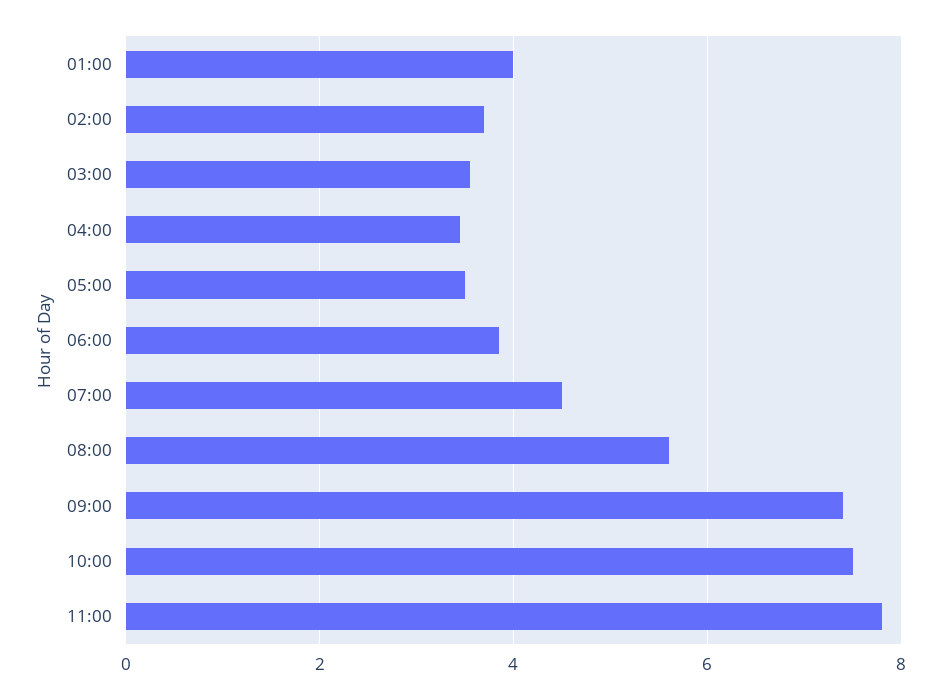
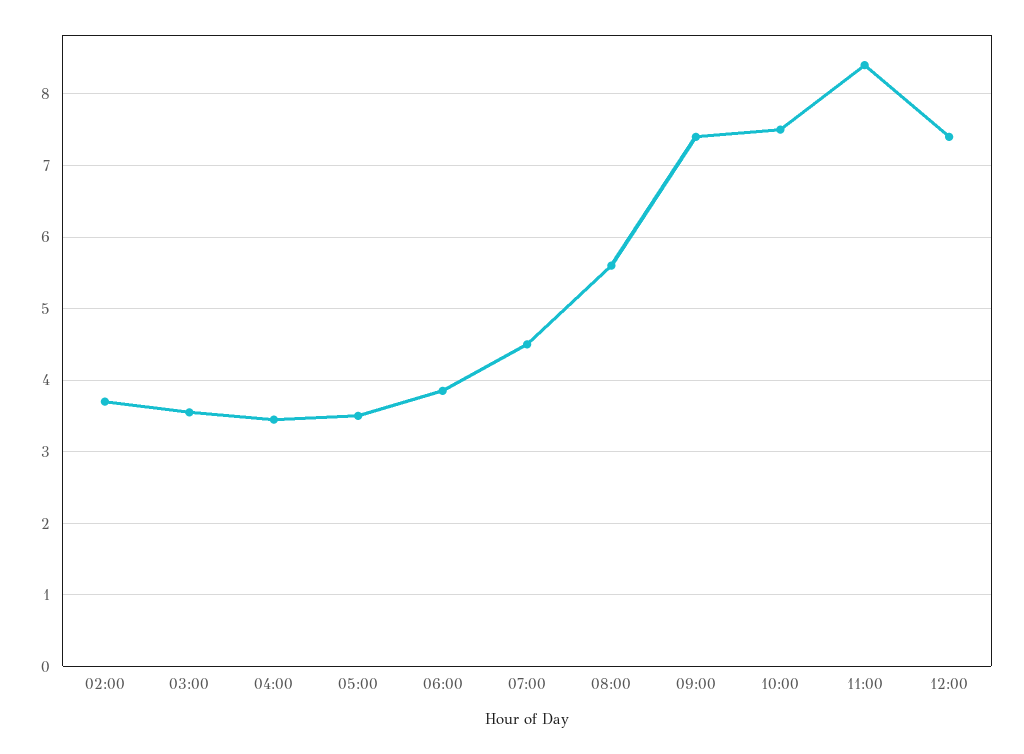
01:00: 4 -> none
11:00: 7.8 -> 8.4
12:00: none -> 7.4

